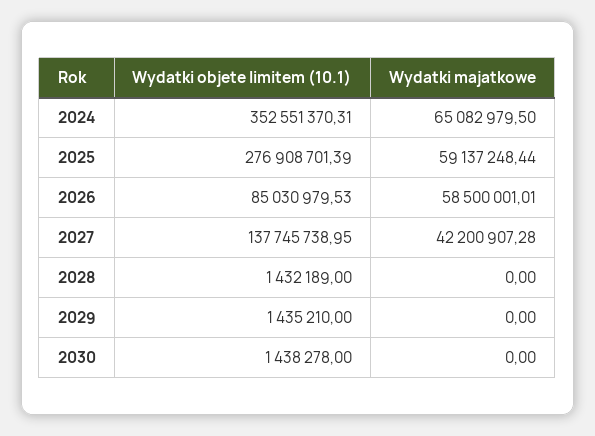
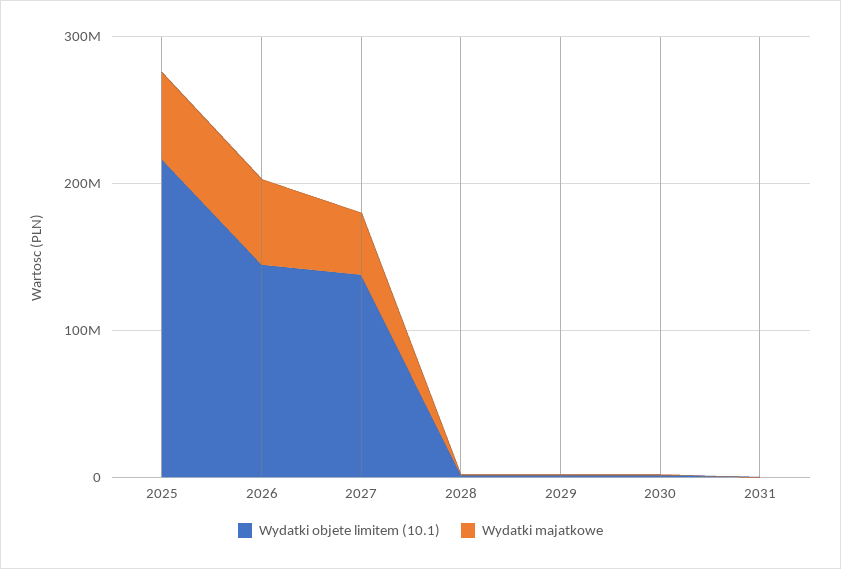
Wydatki objetе limitem (10.1), 2024: 352551370.31 -> none
Wydatki majatkowe, 2024: 65082979.5 -> none
Wydatki objetе limitem (10.1), 2025: 276908701.39 -> 220000000
Wydatki objetе limitem (10.1), 2026: 85030979.53 -> 140000000
Wydatki objetе limitem (10.1), 2031: none -> 0
Wydatki majatkowe, 2031: none -> 0

